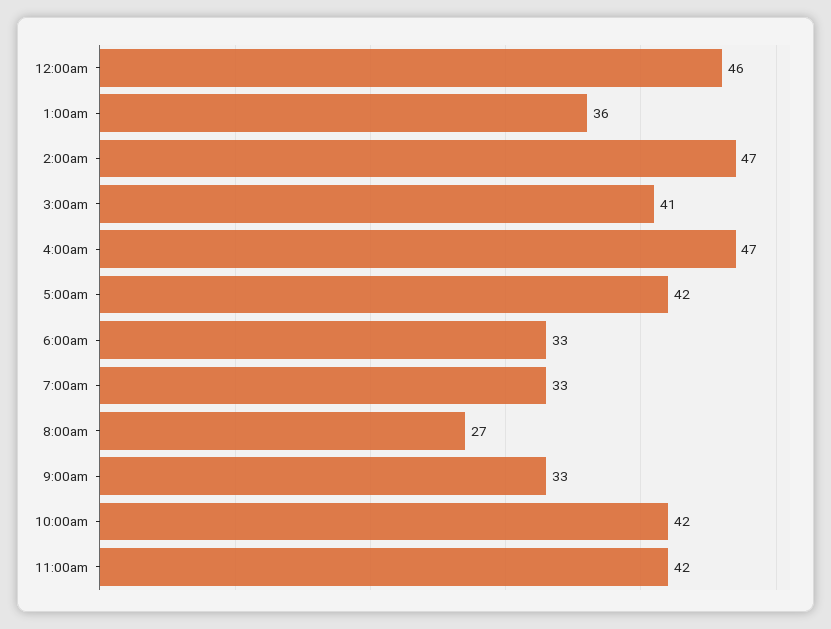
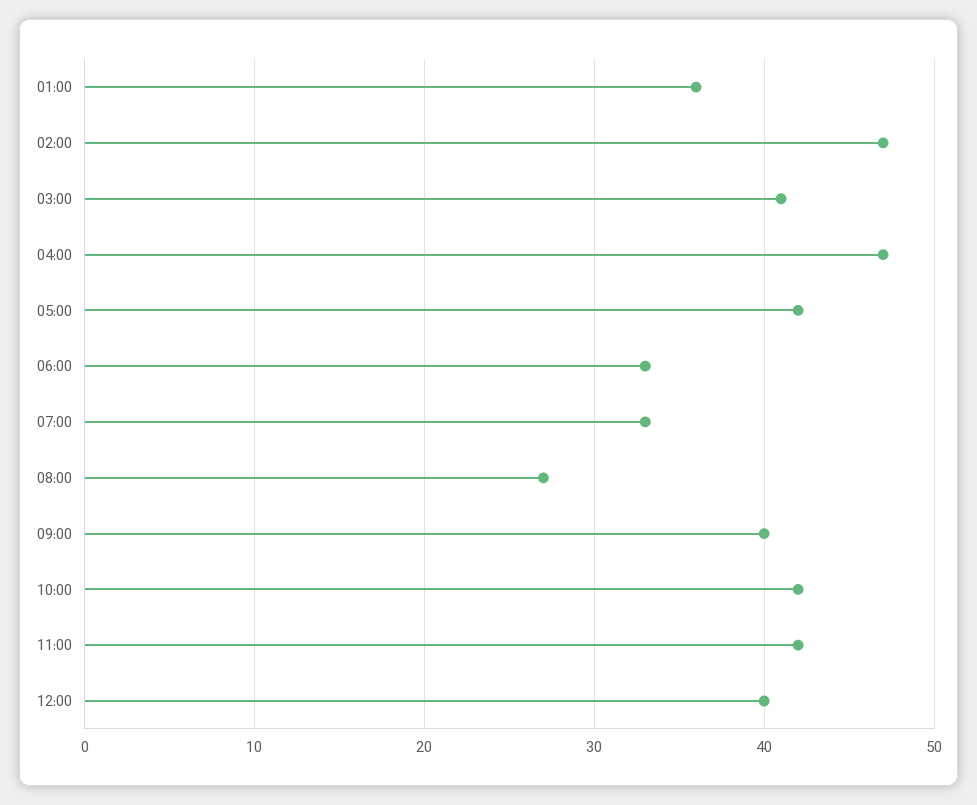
12:00am: 46 -> none
9:00am: 33 -> 40
12:00: none -> 40

